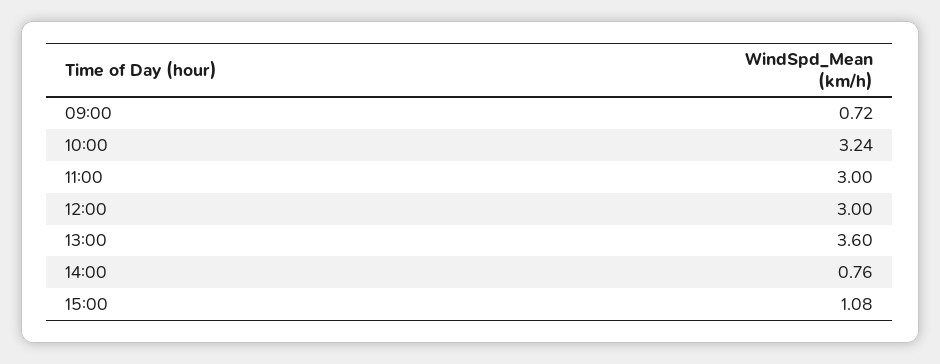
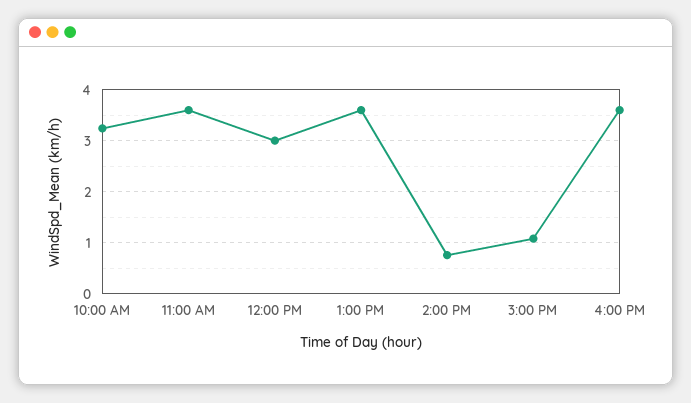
09:00: 0.72 -> none
11:00: 3 -> 3.6
4:00 PM: none -> 3.6

